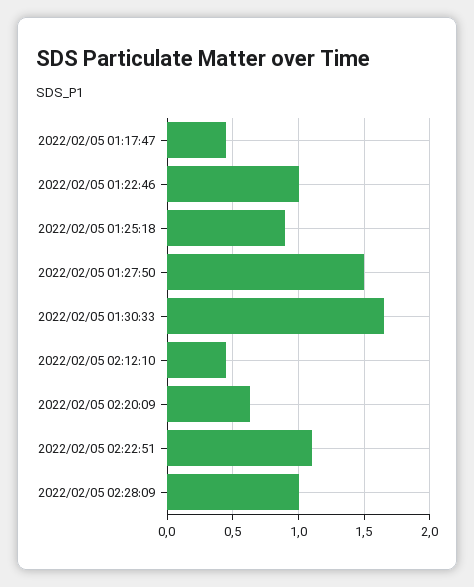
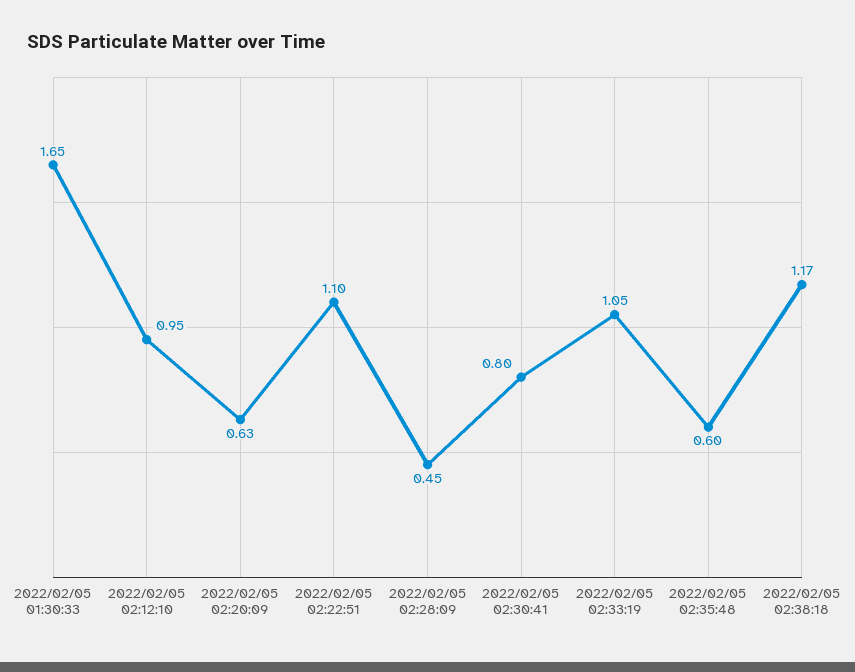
2022/02/05 01:17:47: 0.45 -> none
2022/02/05 01:22:46: 1 -> none
2022/02/05 01:25:18: 0.9 -> none
2022/02/05 01:27:50: 1.5 -> none
2022/02/05 02:12:10: 0.45 -> 0.95
2022/02/05 02:28:09: 1 -> 0.45
2022/02/05 02:30:41: none -> 0.8
2022/02/05 02:33:19: none -> 1.05
2022/02/05 02:35:48: none -> 0.6
2022/02/05 02:38:18: none -> 1.17

